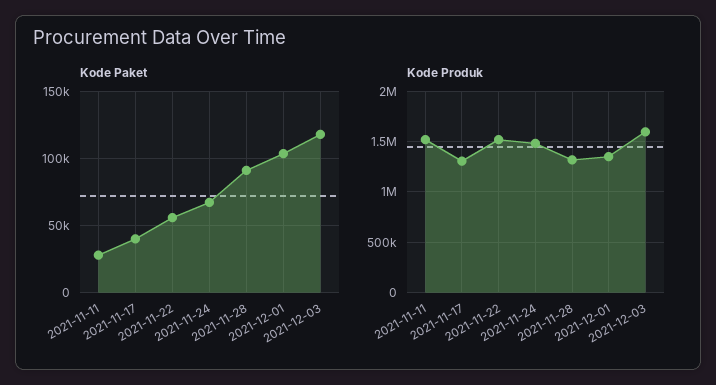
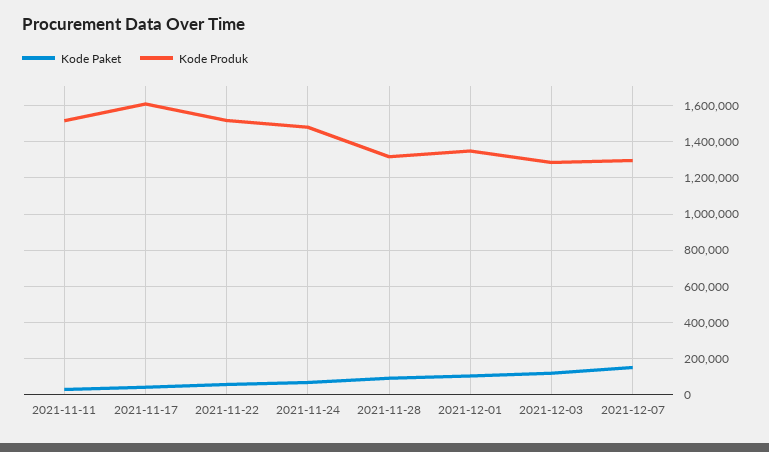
Kode Produk, 2021-11-17: 1300000 -> 1600000
Kode Produk, 2021-12-03: 1600000 -> 1300000
Kode Paket, 2021-12-07: none -> 150000
Kode Produk, 2021-12-07: none -> 1300000

